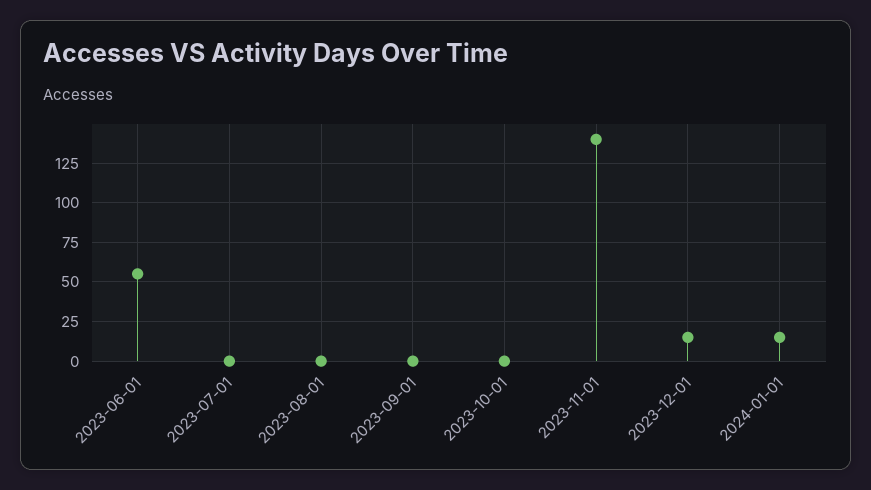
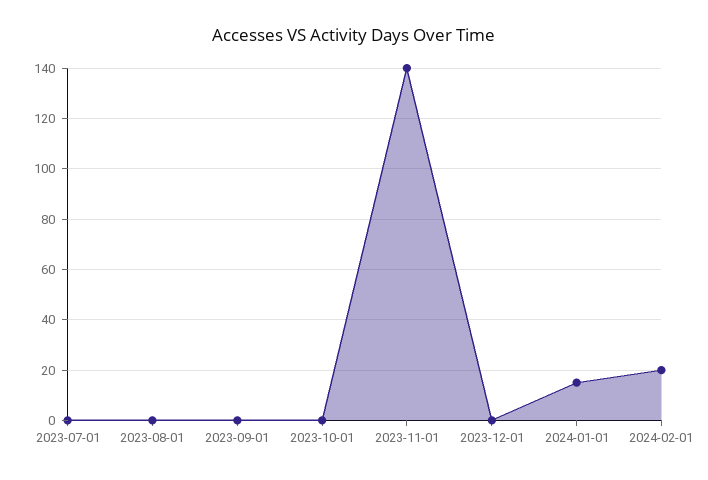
2023-06-01: 55 -> none
2023-12-01: 15 -> 0
2024-02-01: none -> 20

